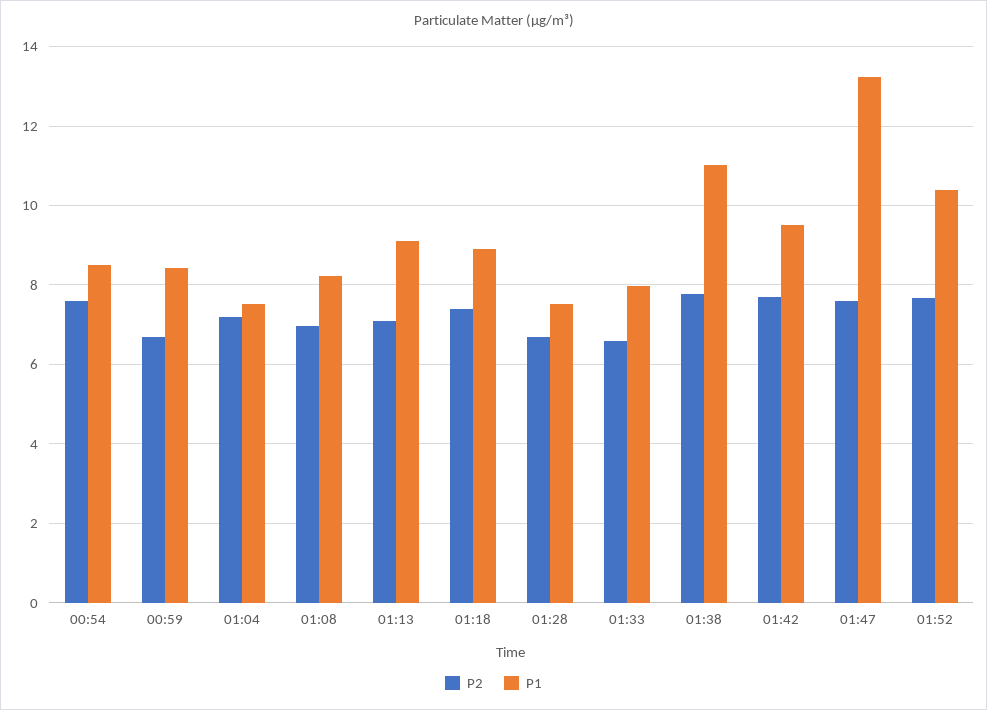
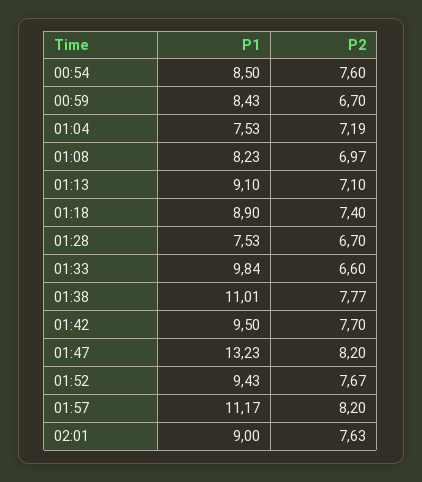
P1, 01:33: 8 -> 9.84
P2, 01:47: 7.6 -> 8.2
P1, 01:52: 10.4 -> 9.43
P1, 01:57: none -> 11.17
P2, 01:57: none -> 8.2
P1, 02:01: none -> 9
P2, 02:01: none -> 7.63

